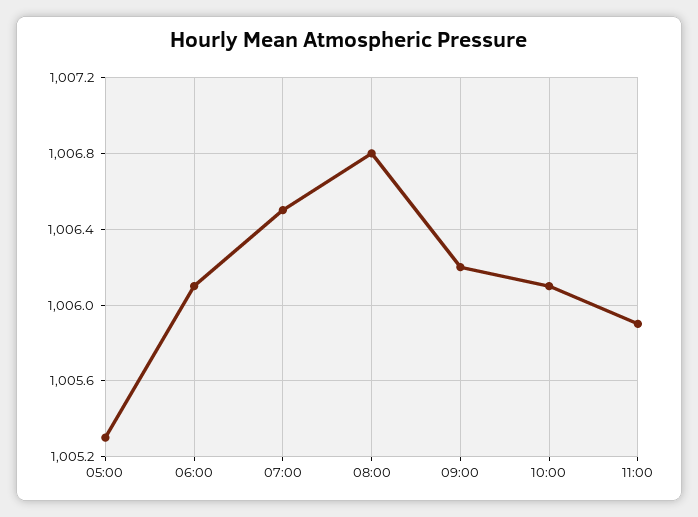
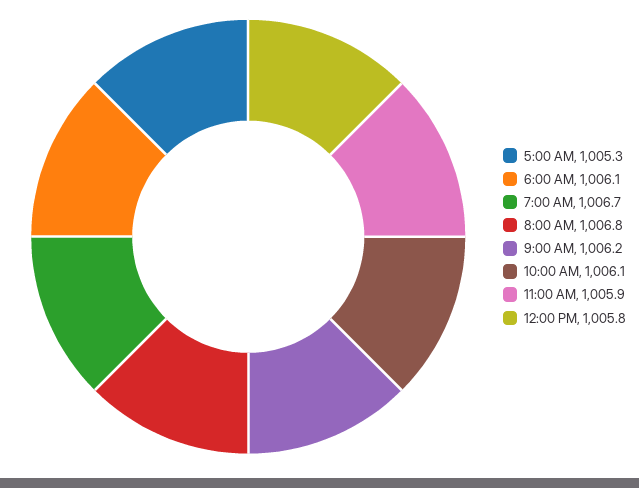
07:00: 1006.5 -> 1006.7
12:00 PM: none -> 1005.8

